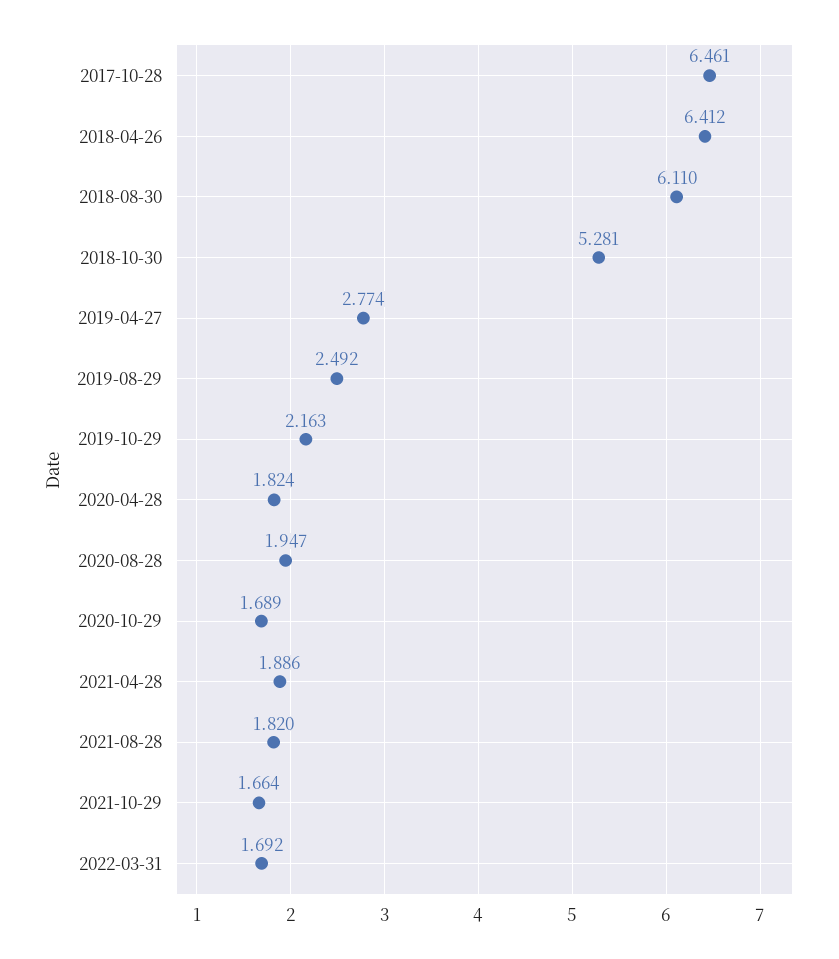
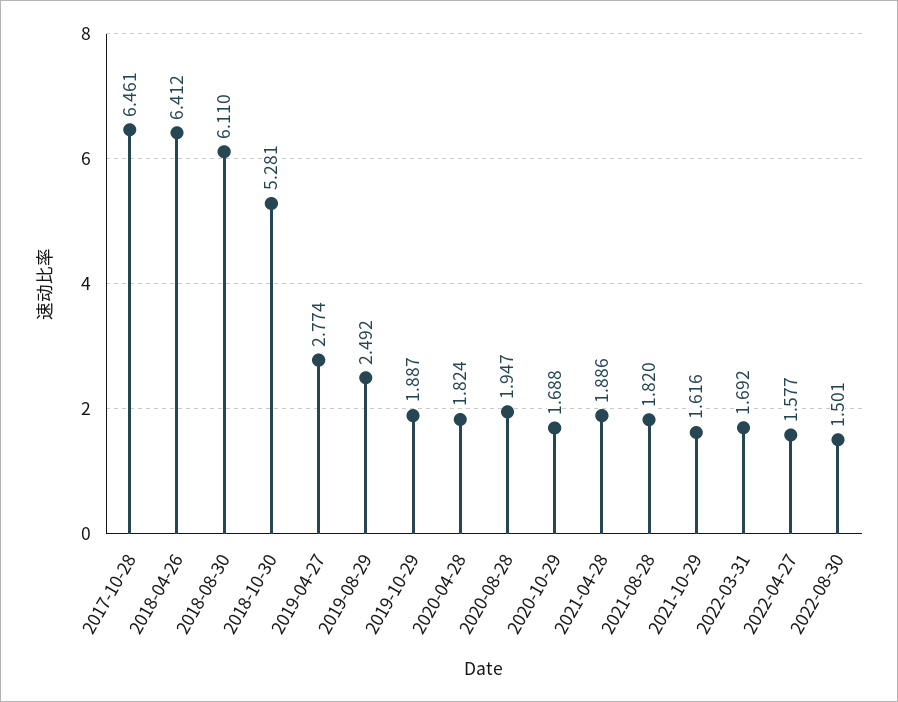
2019-10-29: 2.163 -> 1.887
2020-10-29: 1.689 -> 1.688
2021-10-29: 1.664 -> 1.616
2022-04-27: none -> 1.577
2022-08-30: none -> 1.501

